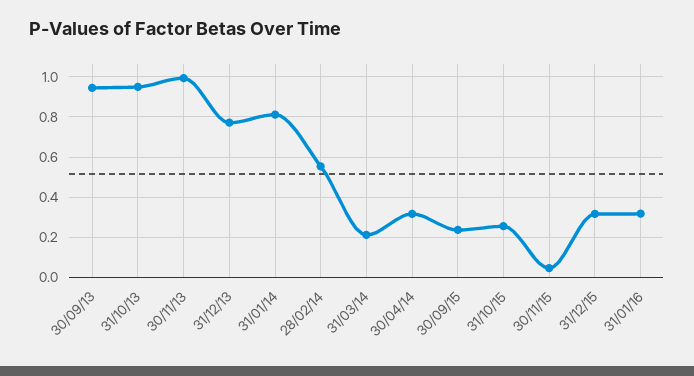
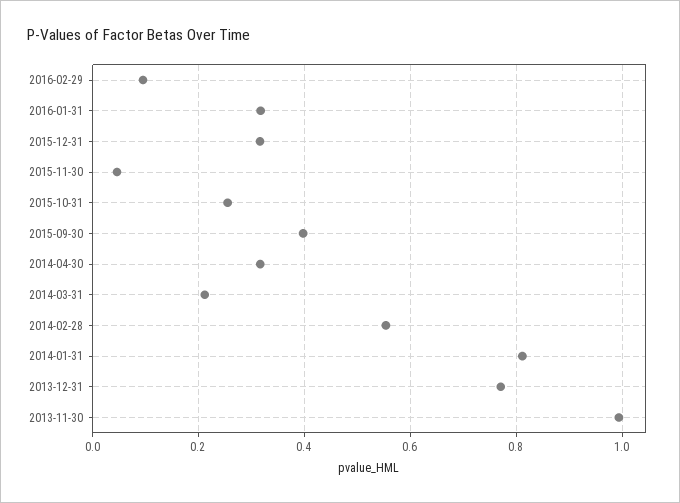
30/09/13: 0.95 -> none
31/10/13: 0.95 -> none
30/09/15: 0.25 -> 0.4
2016-02-29: none -> 0.1

